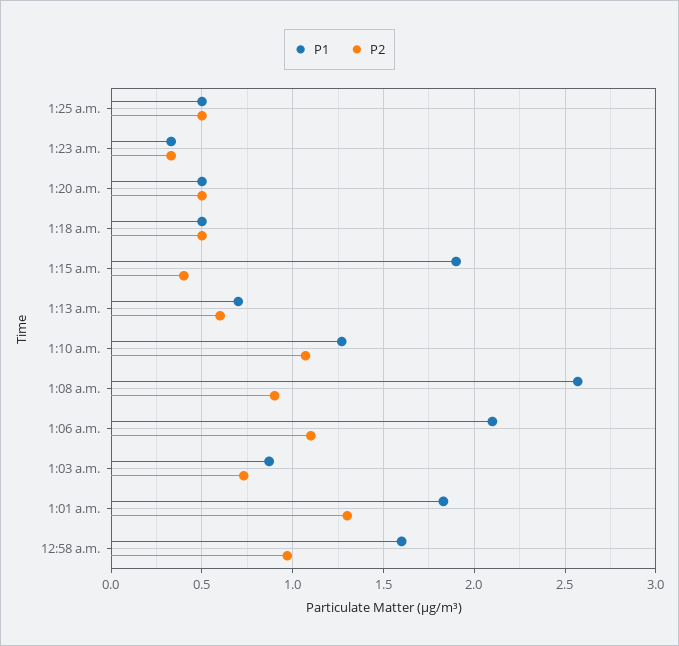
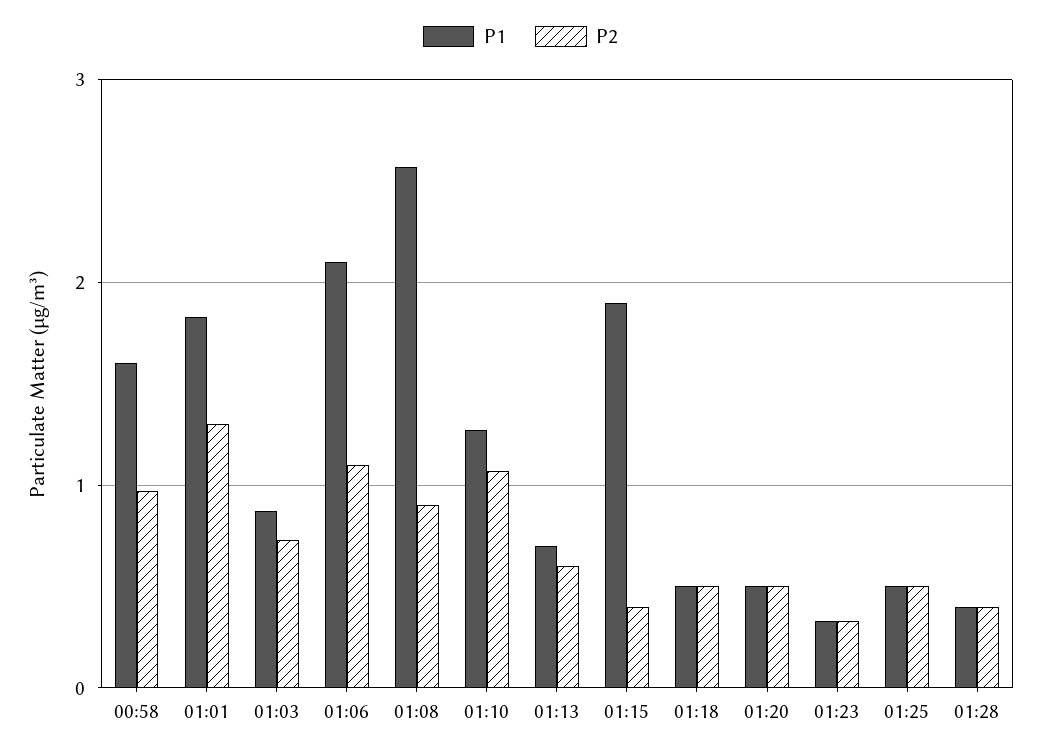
P1, 01:28: none -> 0.4
P2, 01:28: none -> 0.4

